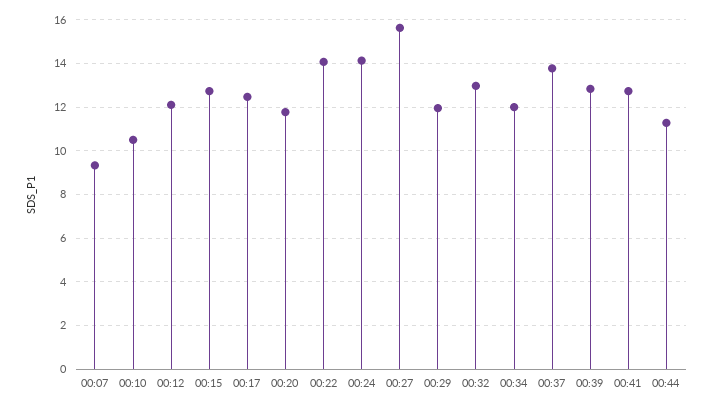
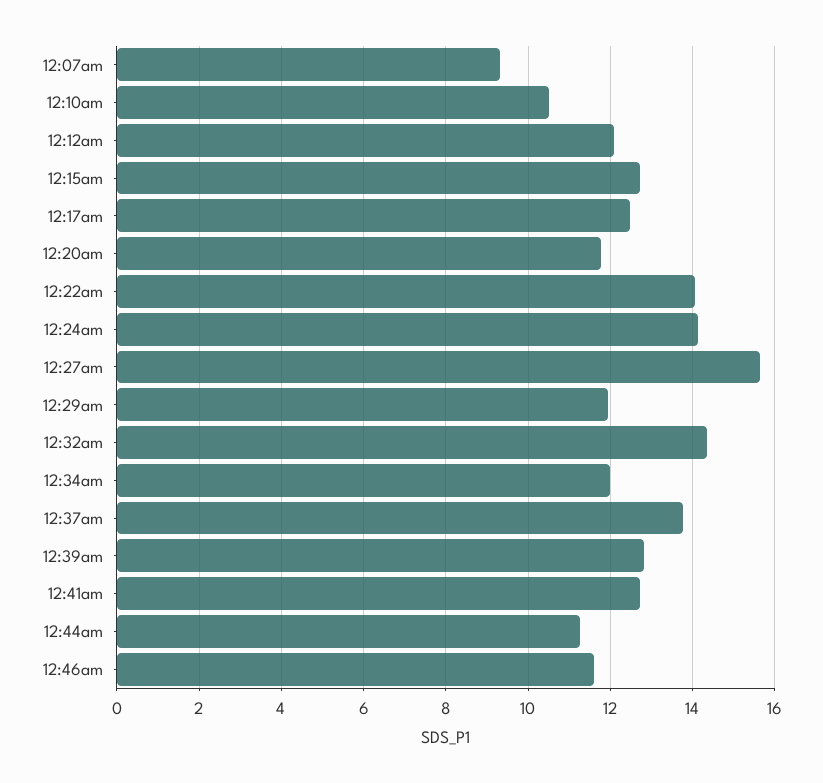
00:32: 13 -> 14.4
12:46am: none -> 11.6

